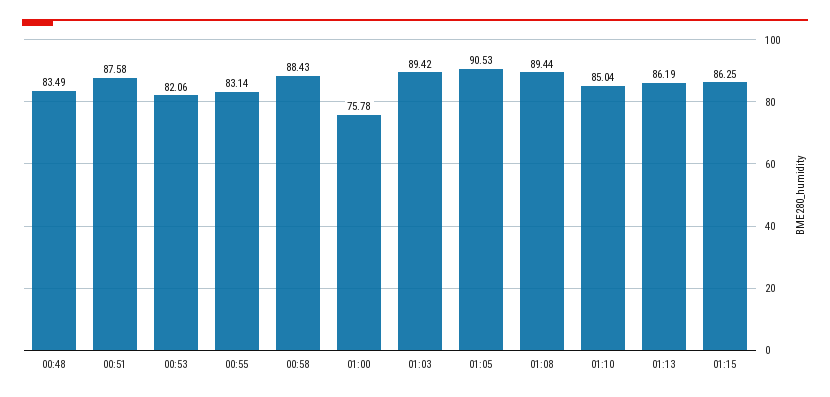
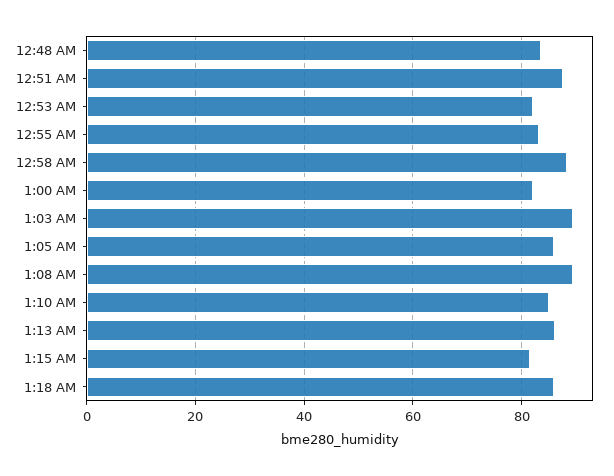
01:00: 75.78 -> 82
01:05: 90.53 -> 86
01:15: 86.25 -> 82
1:18 AM: none -> 86

